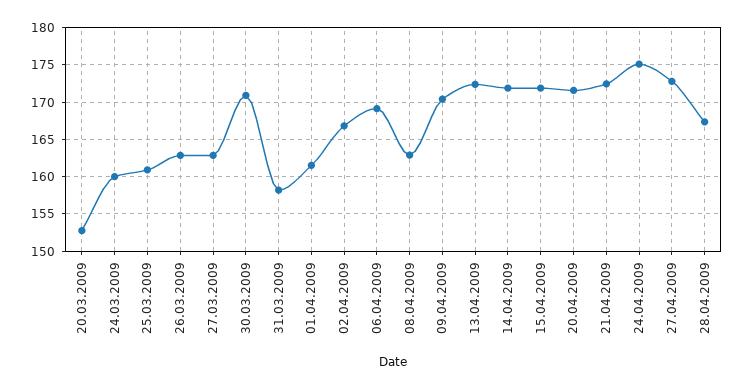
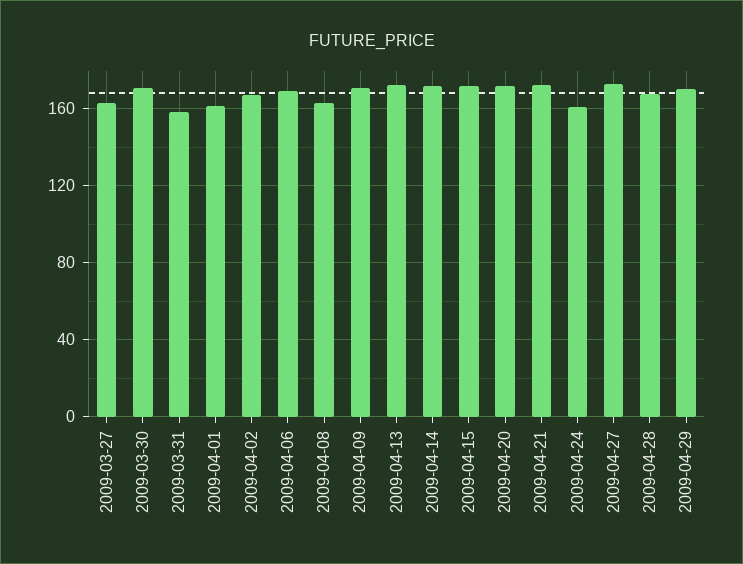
20.03.2009: 153 -> none
24.03.2009: 160 -> none
25.03.2009: 161 -> none
26.03.2009: 163 -> none
24.04.2009: 175 -> 160
2009-04-29: none -> 170

